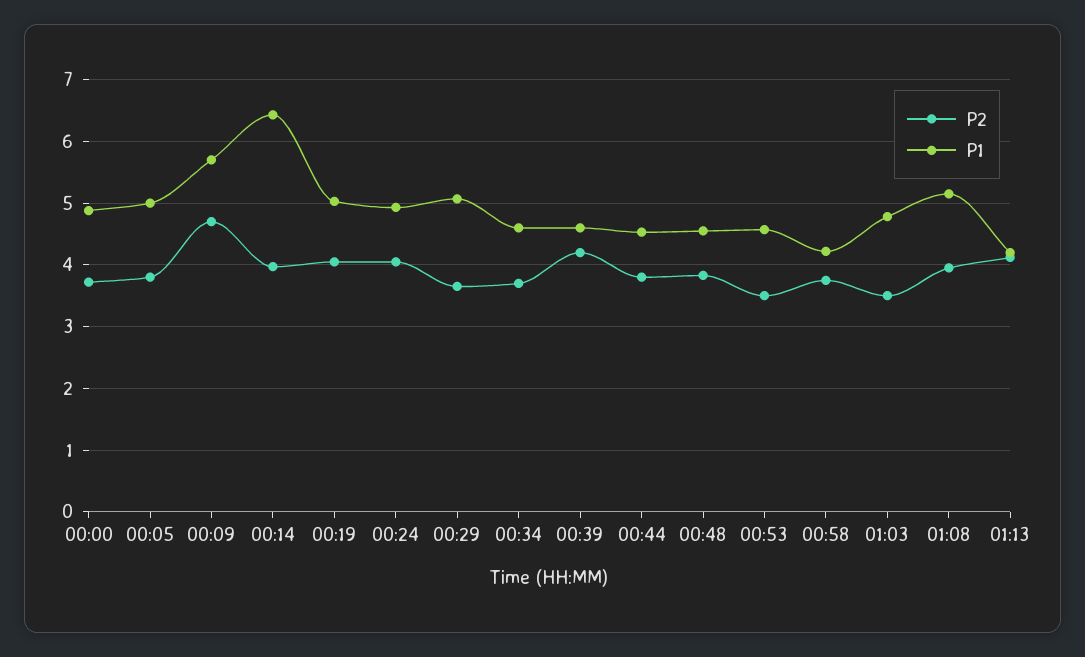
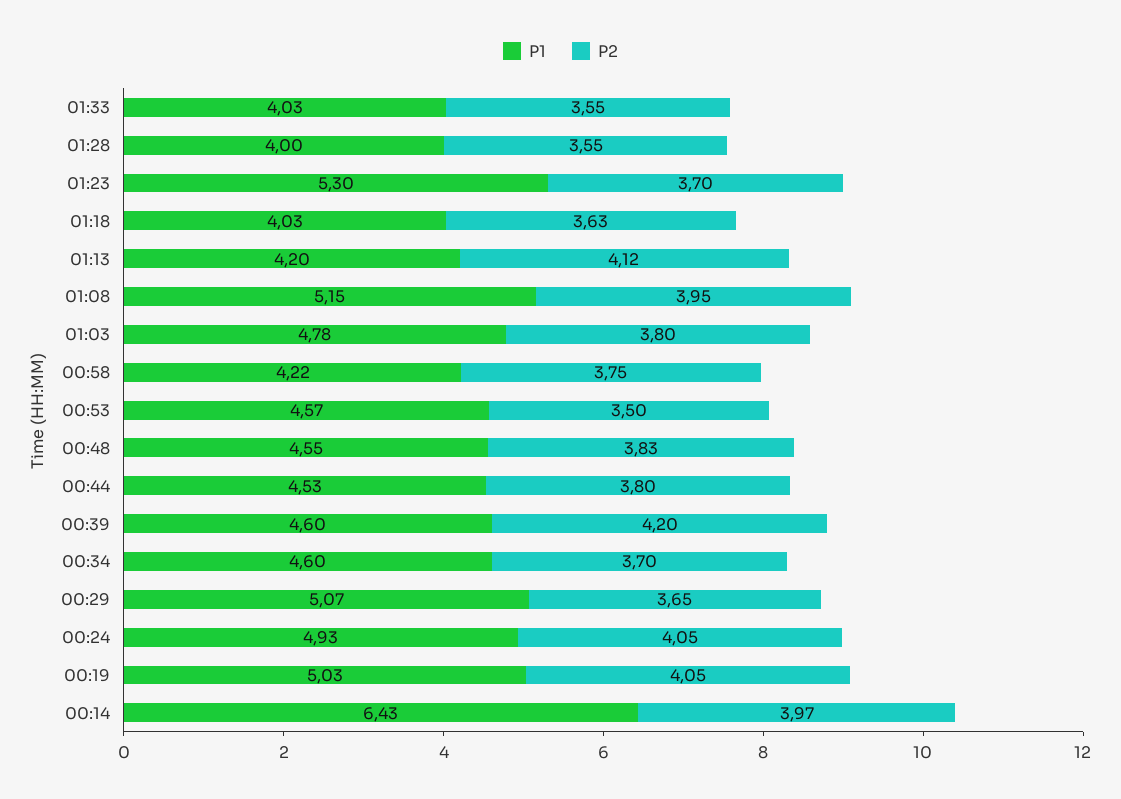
P2, 00:00: 3.7 -> none
P1, 00:00: 4.9 -> none
P2, 00:05: 3.8 -> none
P1, 00:05: 5 -> none
P2, 00:09: 4.7 -> none
P1, 00:09: 5.7 -> none
P2, 01:03: 3.5 -> 3.8
P1, 01:33: none -> 4.03
P2, 01:33: none -> 3.55
P1, 01:28: none -> 4
P2, 01:28: none -> 3.55
P1, 01:23: none -> 5.3
P2, 01:23: none -> 3.7
P1, 01:18: none -> 4.03
P2, 01:18: none -> 3.63

